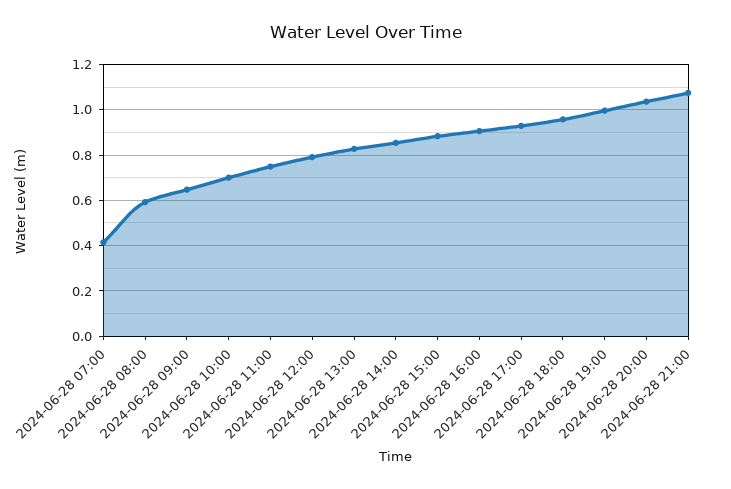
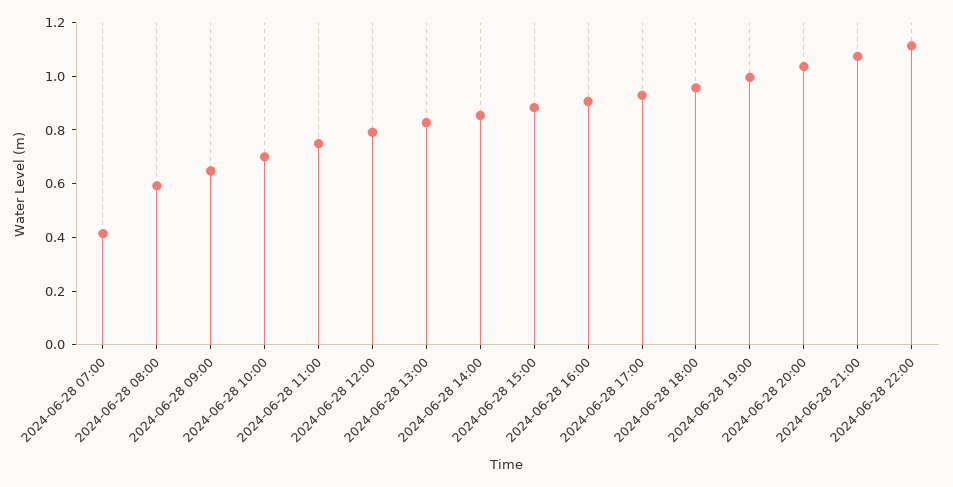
2024-06-28 22:00: none -> 1.1

